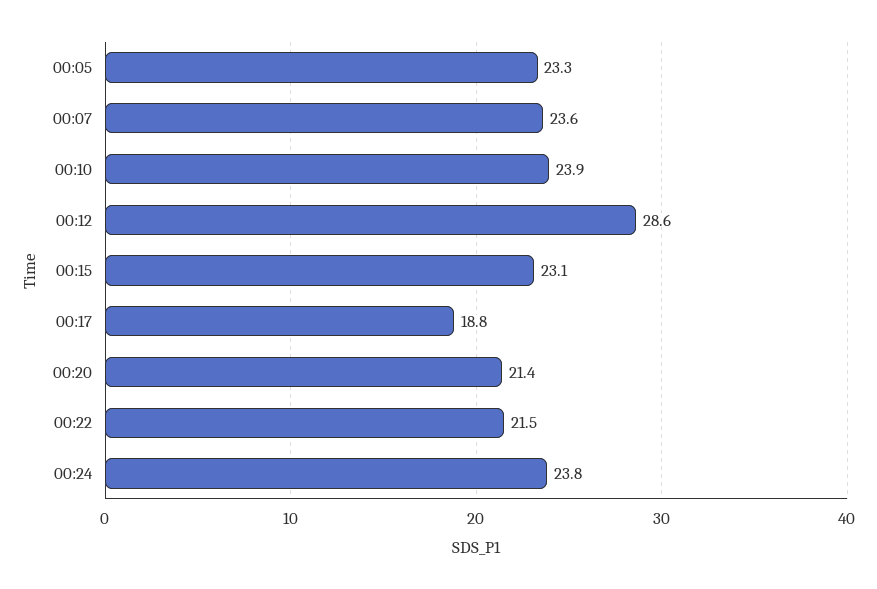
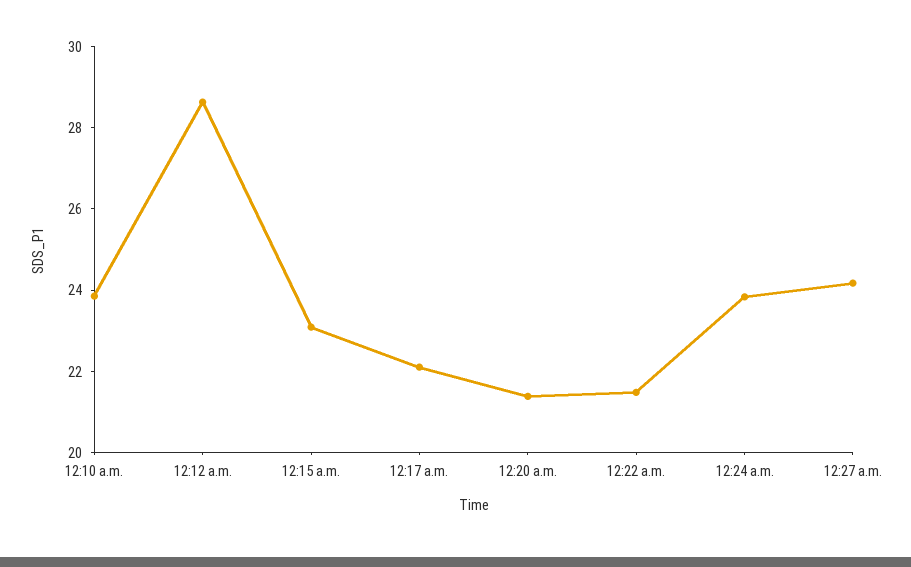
00:05: 23.3 -> none
00:07: 23.6 -> none
00:17: 18.8 -> 22
12:27 a.m.: none -> 24

